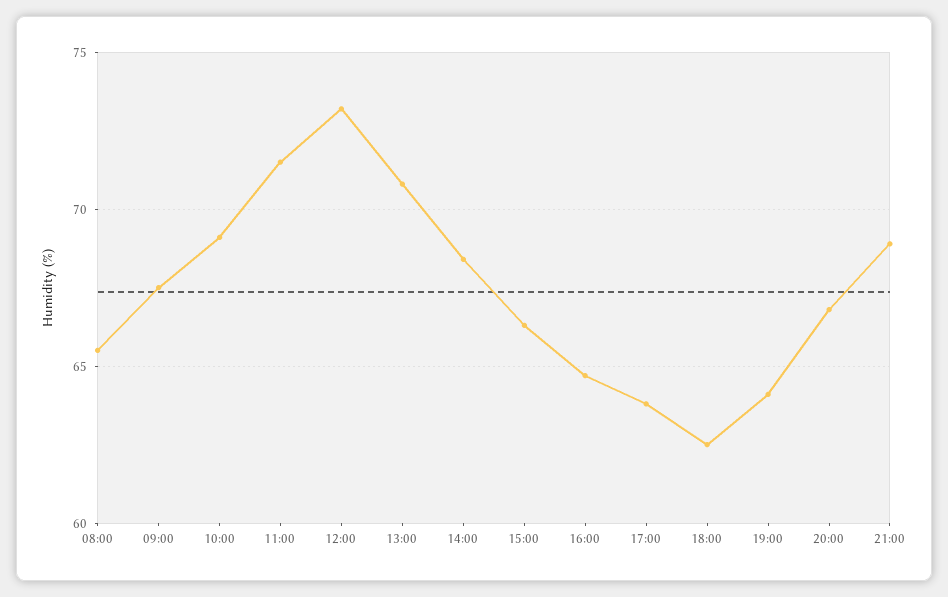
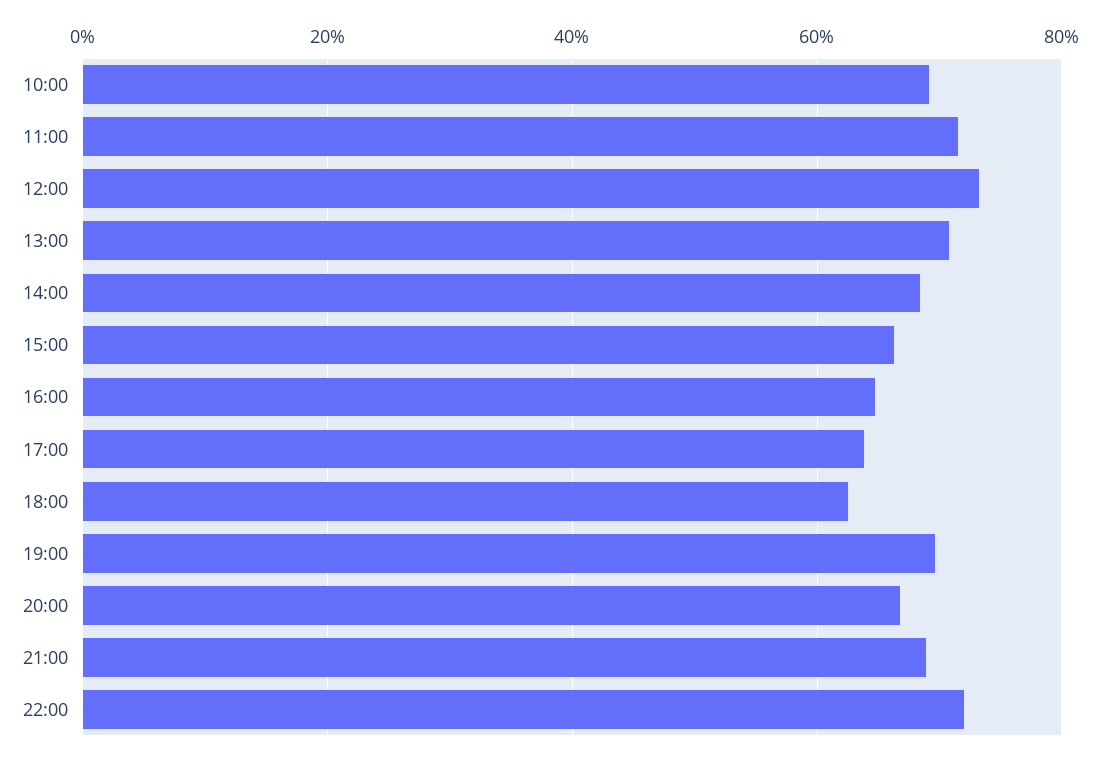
08:00: 65.5 -> none
09:00: 67.5 -> none
19:00: 64 -> 70
22:00: none -> 72

